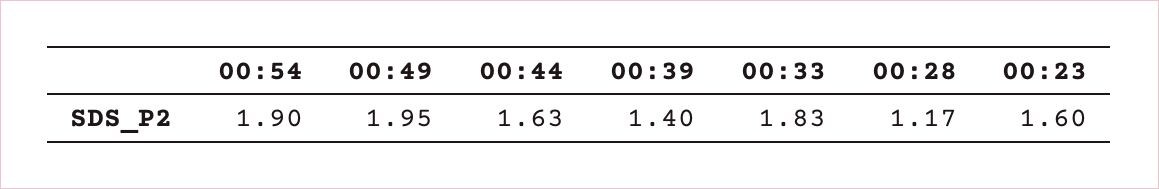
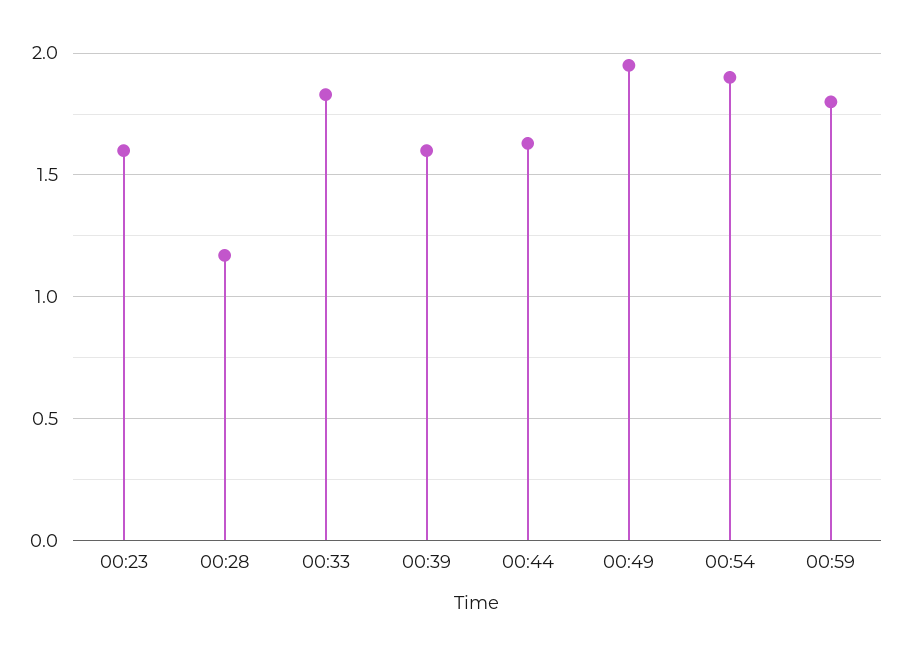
00:39: 1.4 -> 1.6
00:59: none -> 1.8

